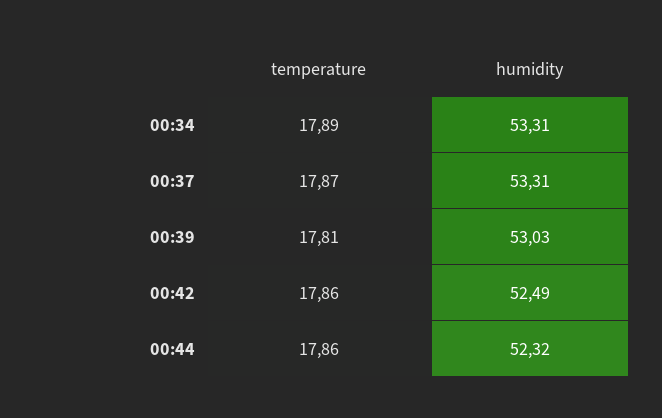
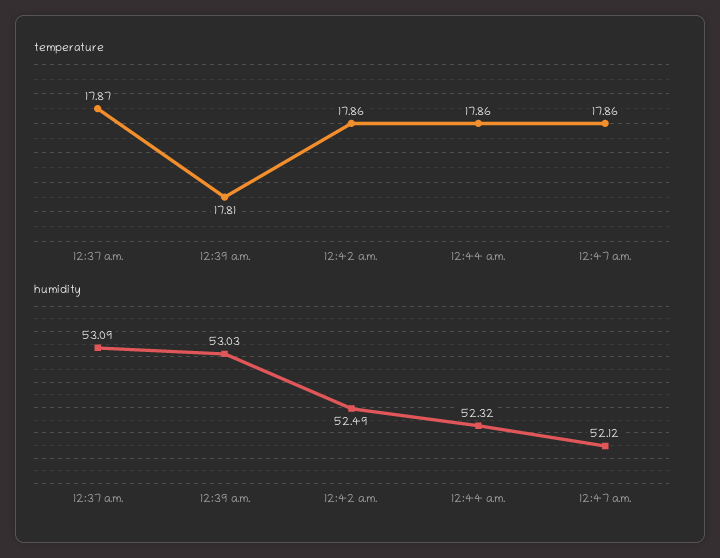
temperature, 00:34: 17.89 -> none
humidity, 00:34: 53.31 -> none
humidity, 00:37: 53.31 -> 53.09
temperature, 12:47 a.m.: none -> 17.86
humidity, 12:47 a.m.: none -> 52.12

